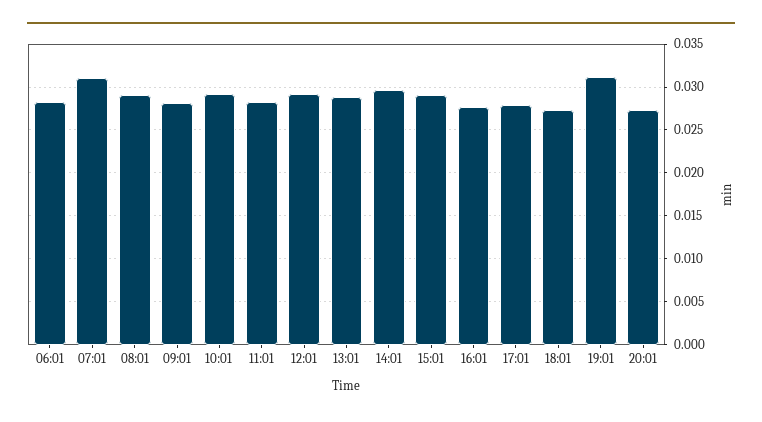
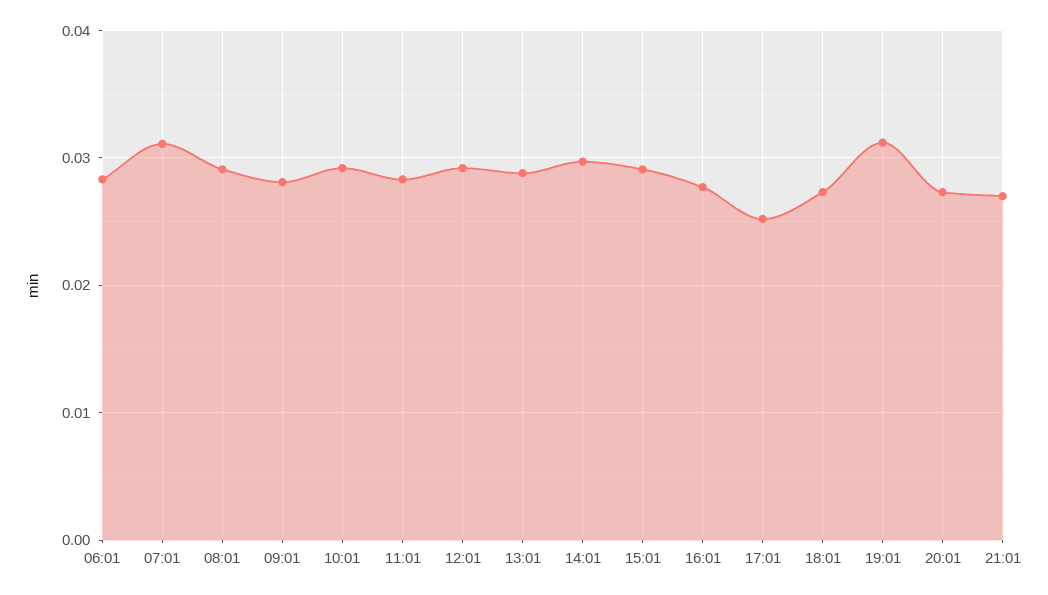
17:01: 0.028 -> 0.025
21:01: none -> 0.027

